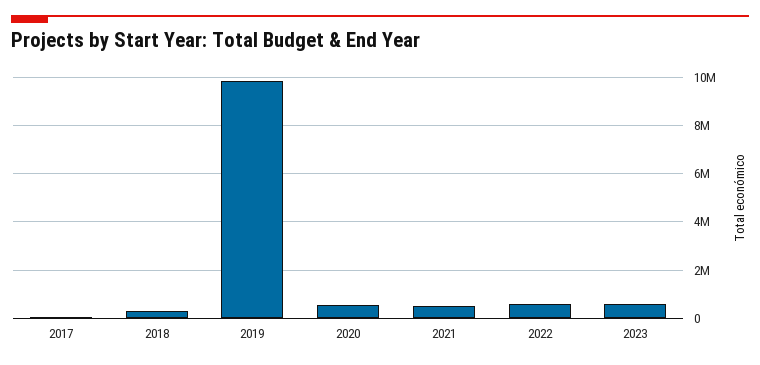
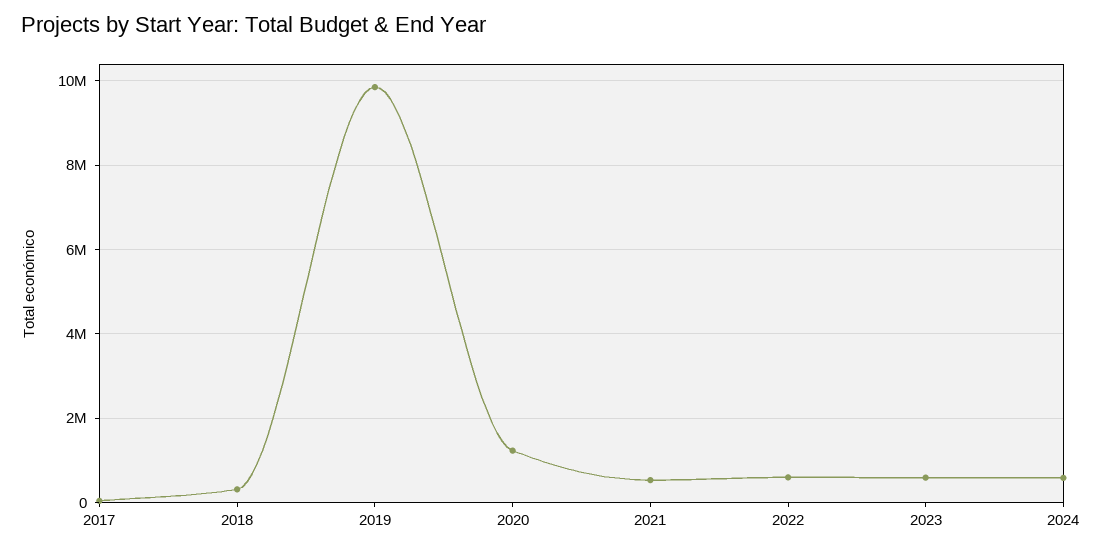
2020: 500000 -> 1200000
2024: none -> 600000

